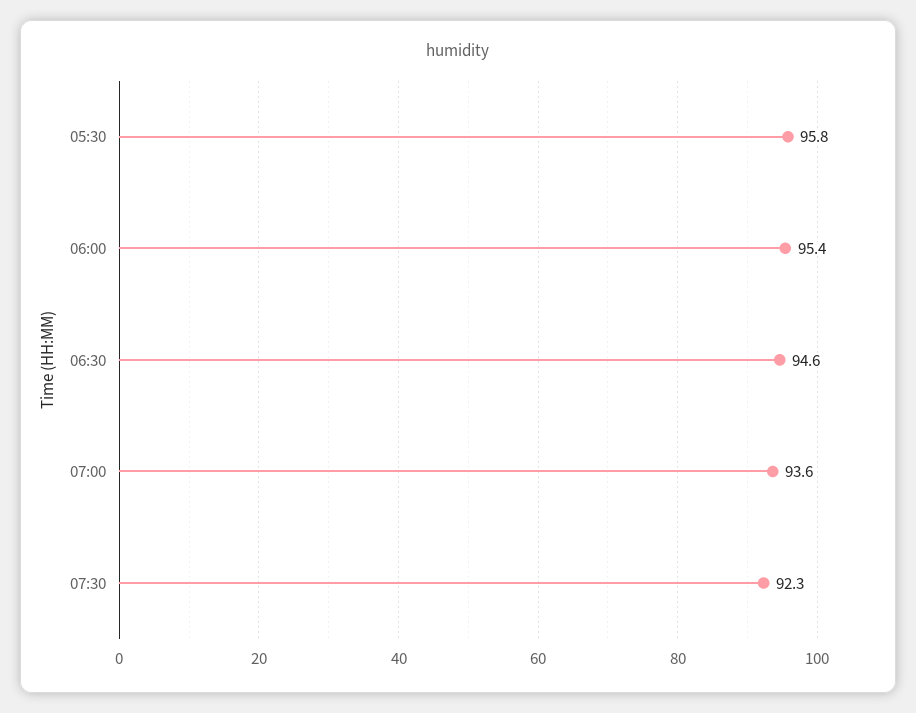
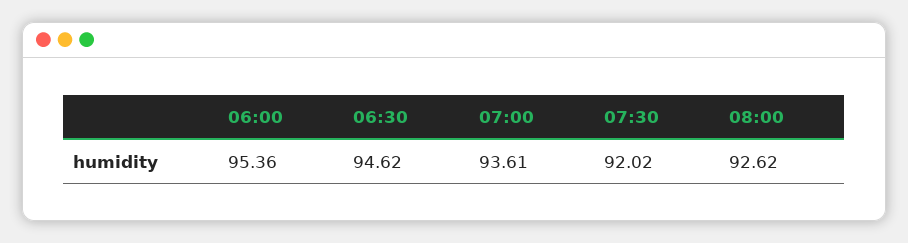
05:30: 95.8 -> none
07:30: 92.3 -> 92.02
08:00: none -> 92.62

